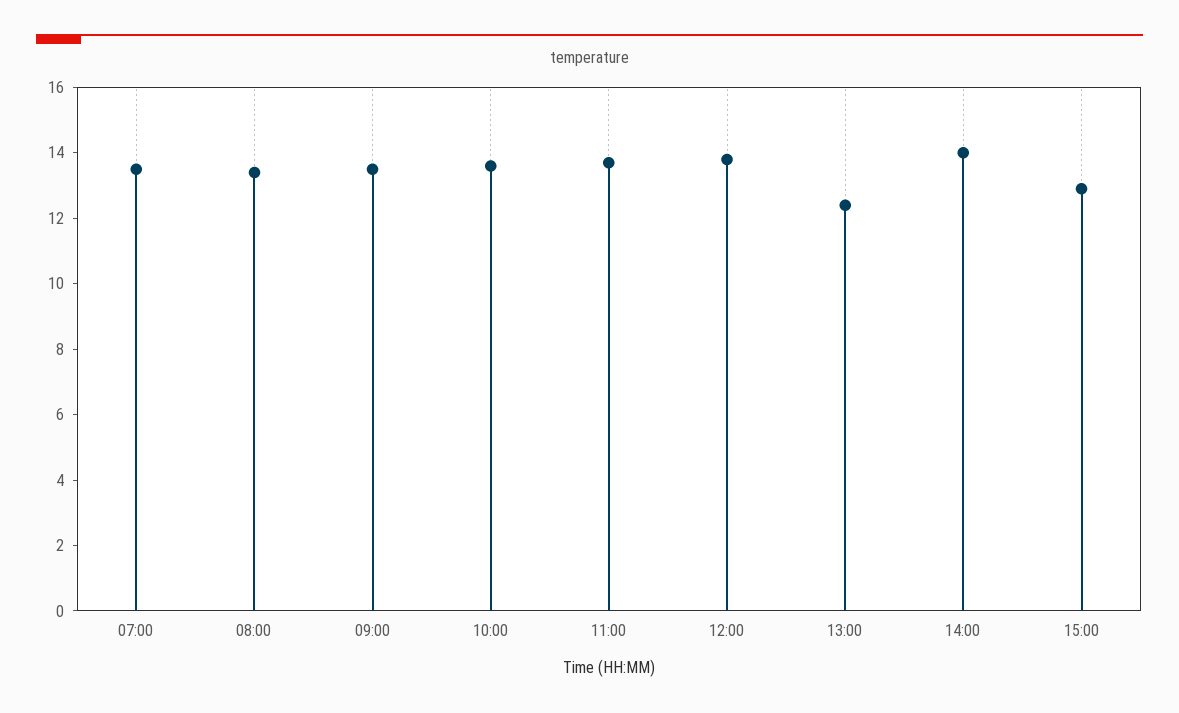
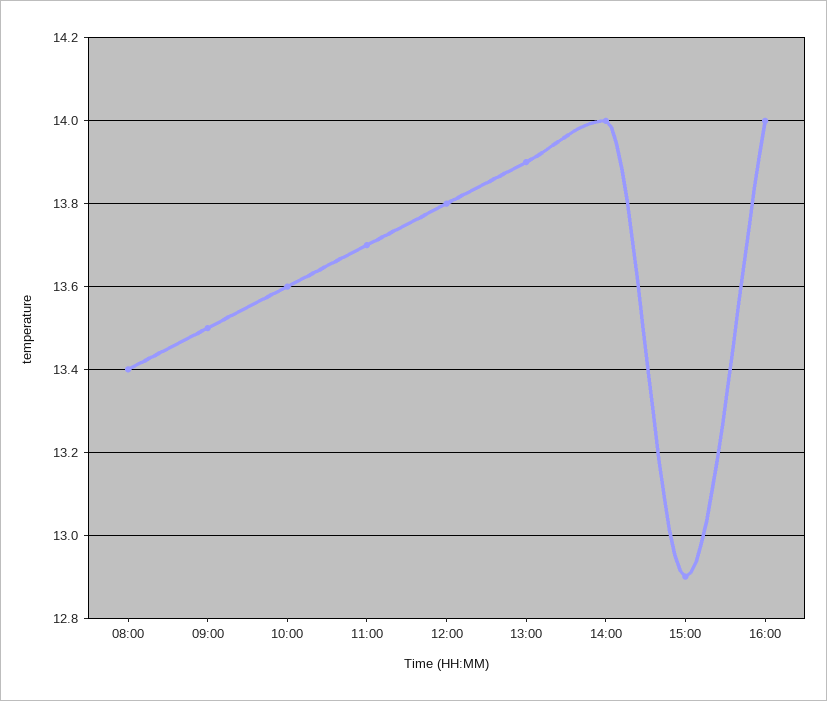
07:00: 13.5 -> none
13:00: 12.5 -> 13.9
16:00: none -> 14

